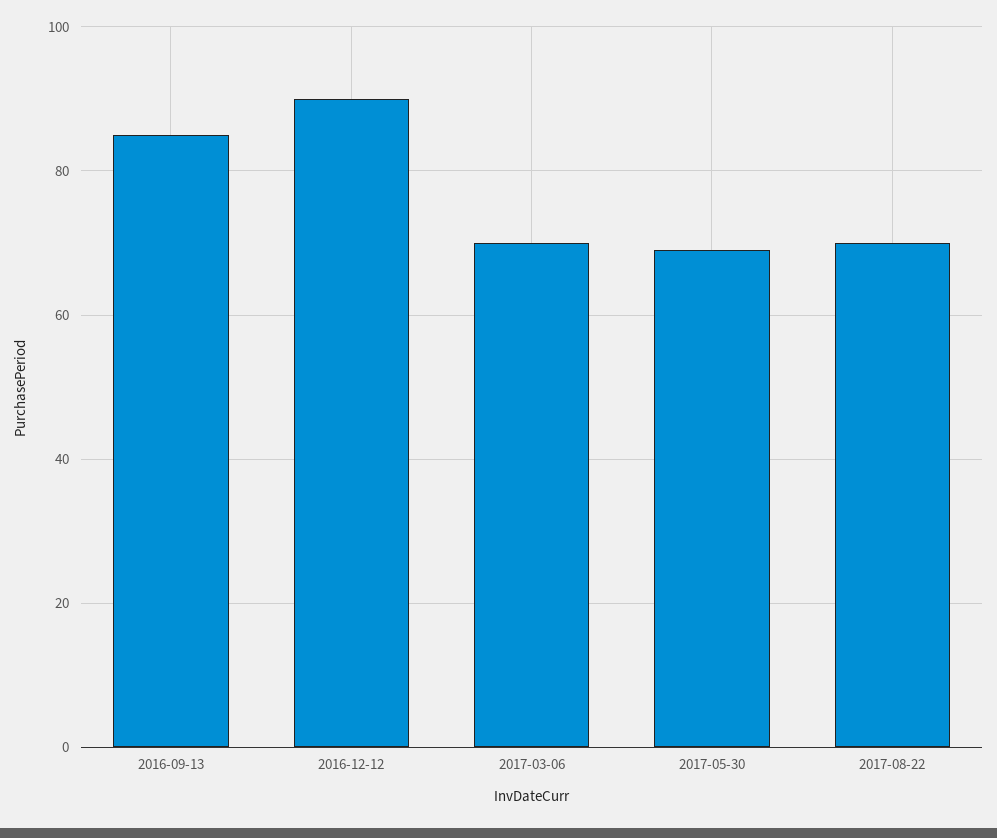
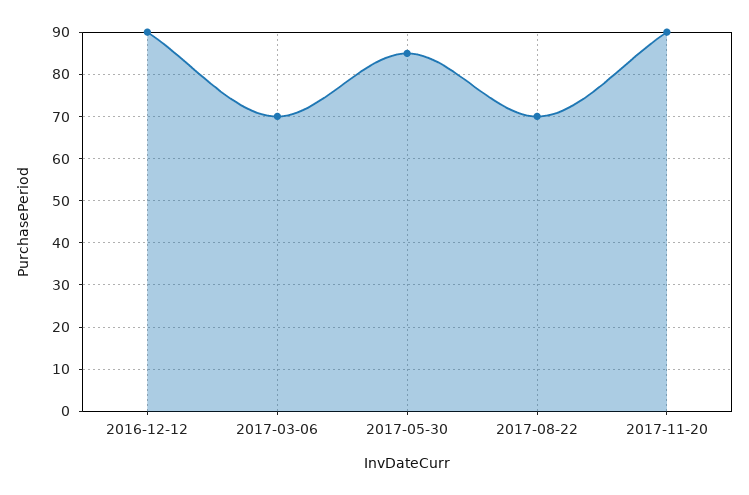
2016-09-13: 85 -> none
2017-05-30: 70 -> 85
2017-11-20: none -> 90

